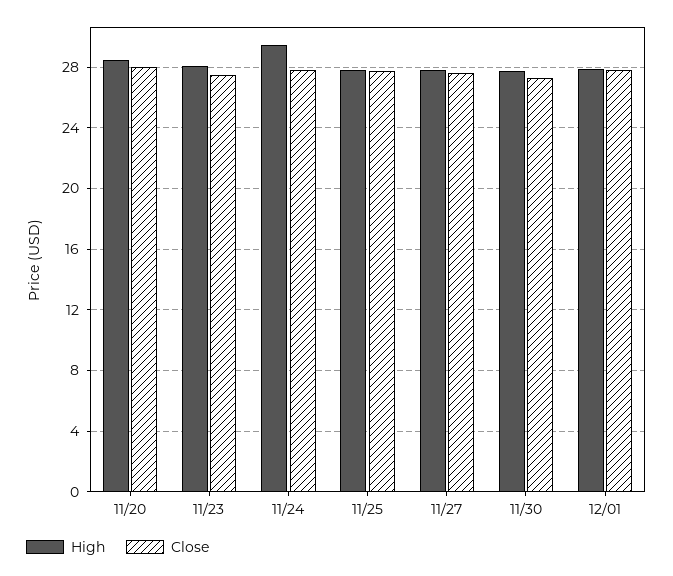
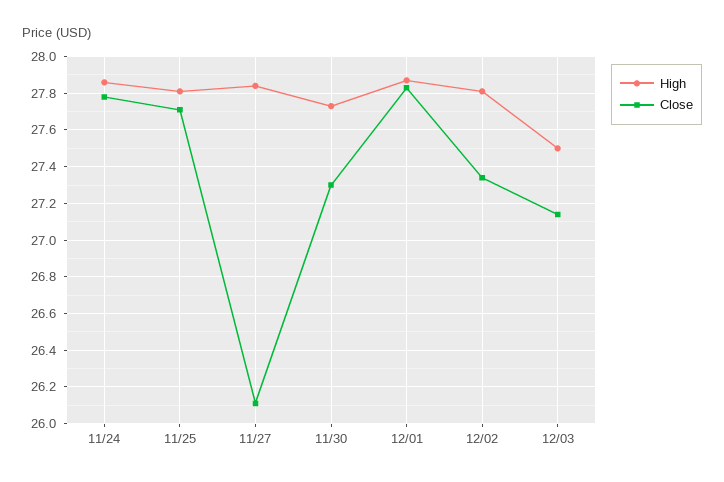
High, 11/20: 28.5 -> none
Close, 11/20: 28 -> none
High, 11/23: 28 -> none
Close, 11/23: 27.5 -> none
High, 11/24: 29.5 -> 27.85
Close, 11/27: 27.5 -> 26.1
High, 12/02: none -> 27.8
Close, 12/02: none -> 27.35
High, 12/03: none -> 27.5
Close, 12/03: none -> 27.15

